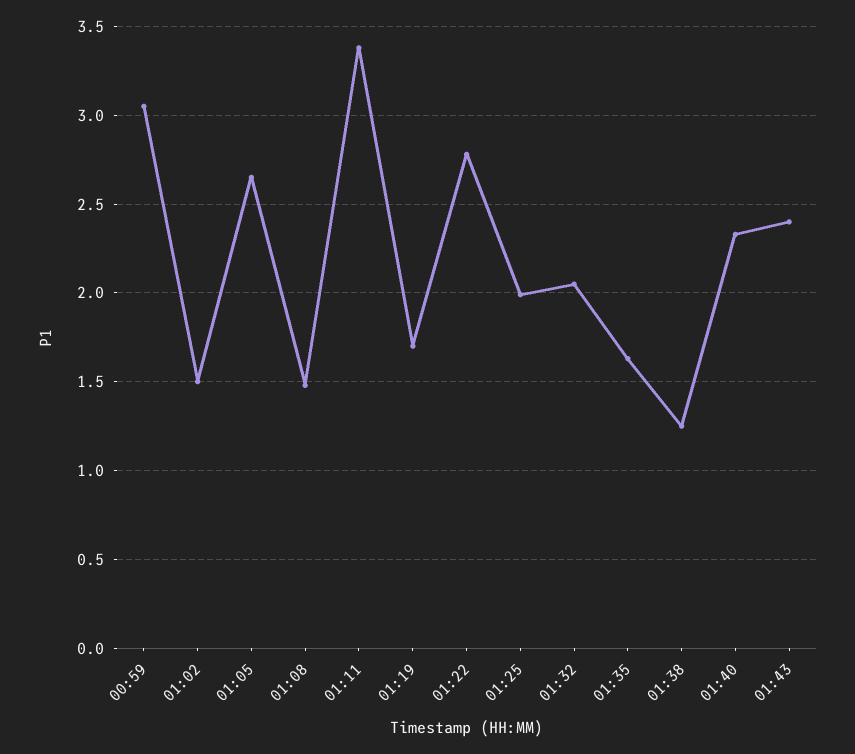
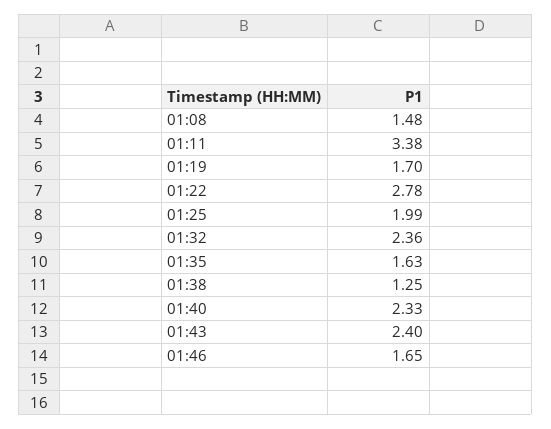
00:59: 3.05 -> none
01:02: 1.5 -> none
01:05: 2.65 -> none
01:32: 2.05 -> 2.36
01:46: none -> 1.65

